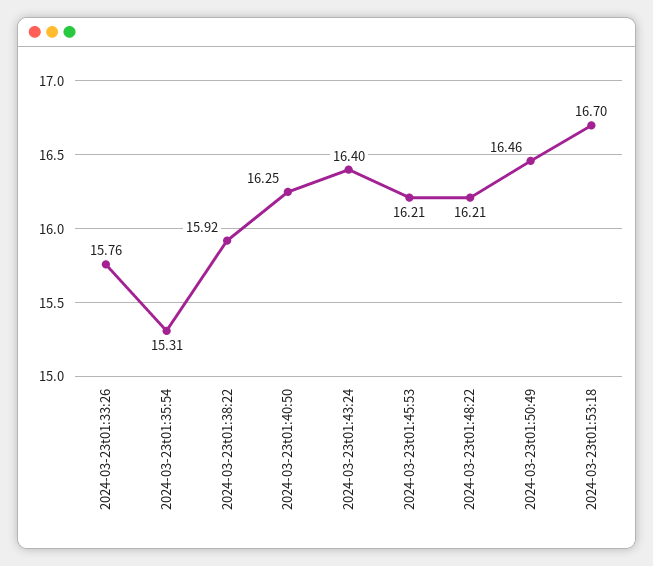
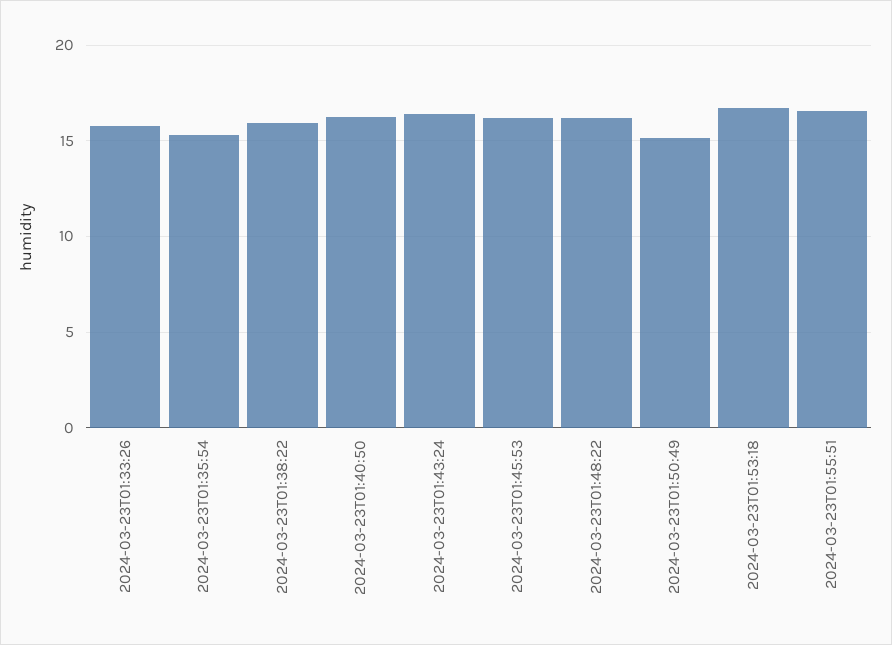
2024-03-23t01:50:49: 16.46 -> 15
2024-03-23T01:55:51: none -> 16.5

